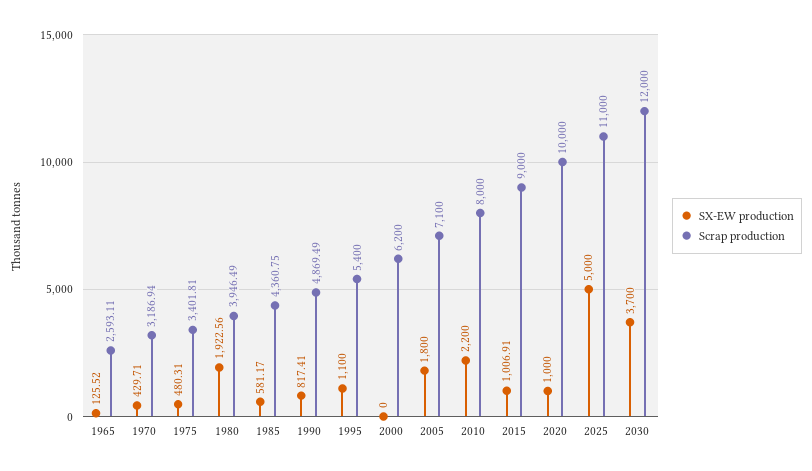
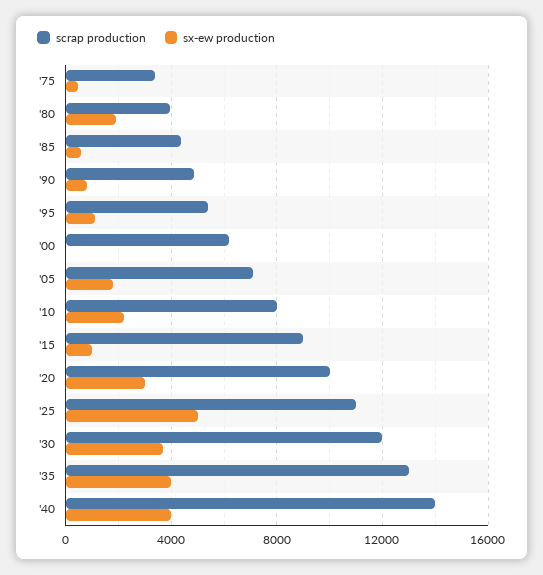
SX-EW production, 1965: 125.52 -> none
Scrap production, 1965: 2593.11 -> none
SX-EW production, 1970: 429.71 -> none
Scrap production, 1970: 3186.94 -> none
SX-EW production, 2020: 1000 -> 3000
Scrap production, '35: none -> 13000
SX-EW production, '35: none -> 4000
Scrap production, '40: none -> 14000
SX-EW production, '40: none -> 4000

